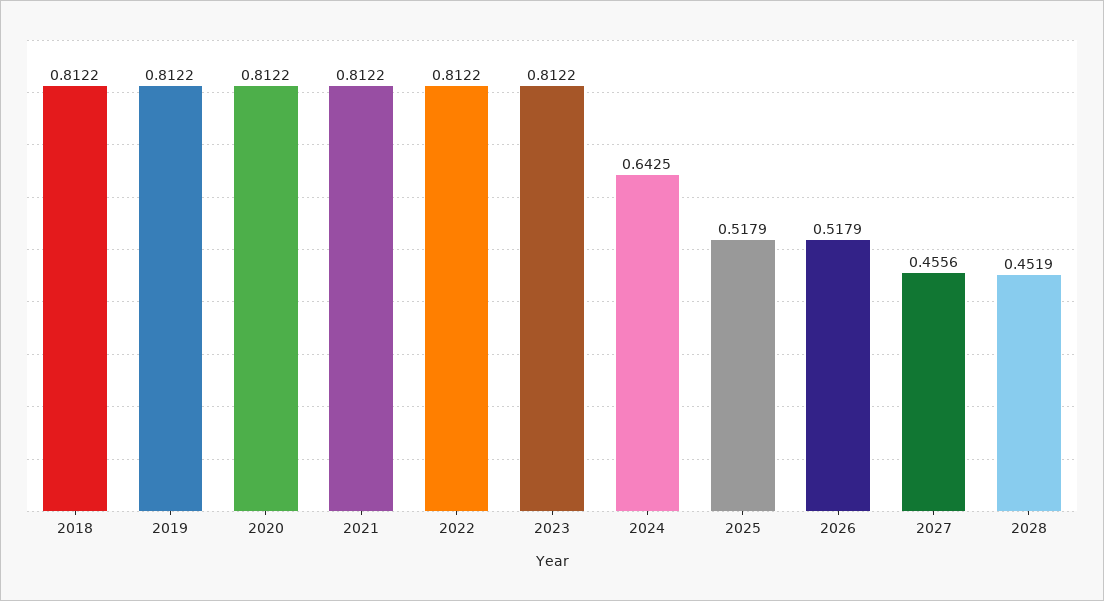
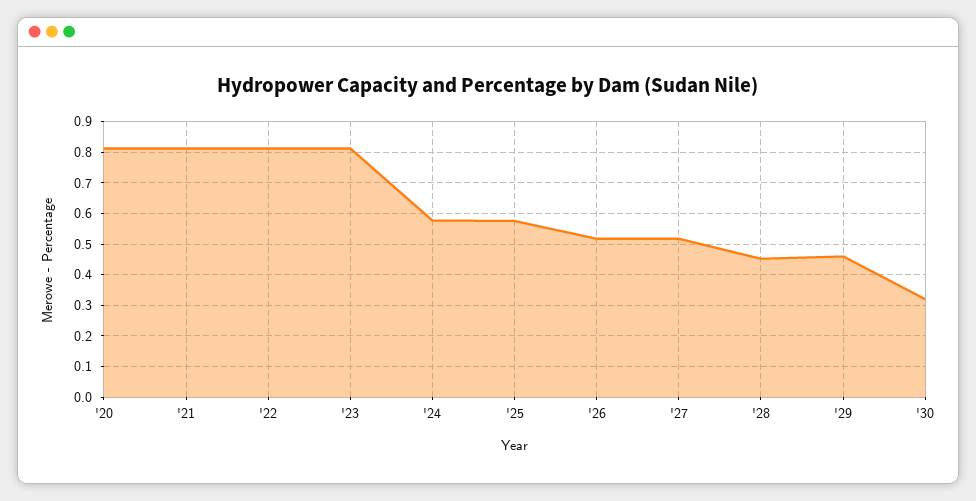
2018: 0.8122 -> none
2019: 0.8122 -> none
2024: 0.6425 -> 0.58
2025: 0.5179 -> 0.58
2027: 0.4556 -> 0.52
'29: none -> 0.46
'30: none -> 0.32

